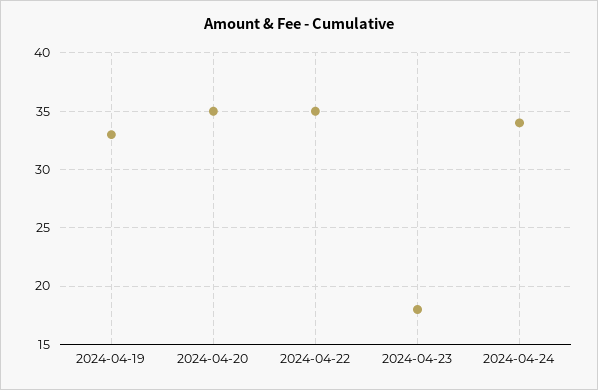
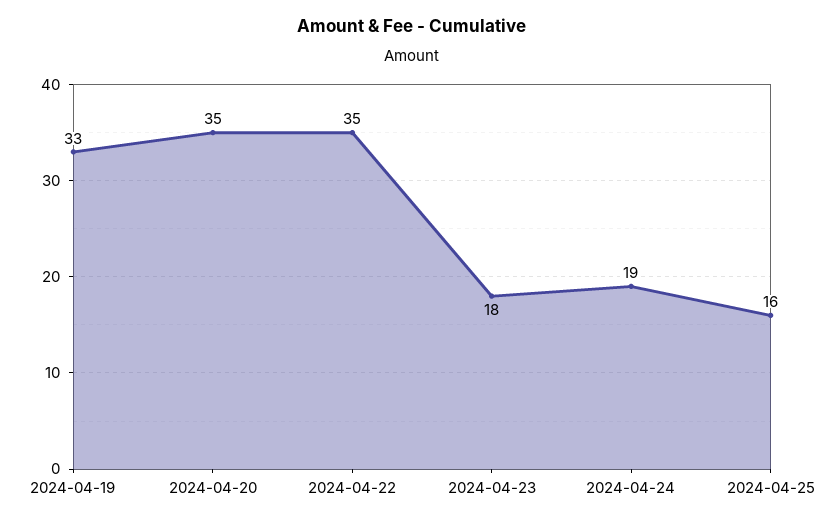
2024-04-24: 34 -> 19
2024-04-25: none -> 16

